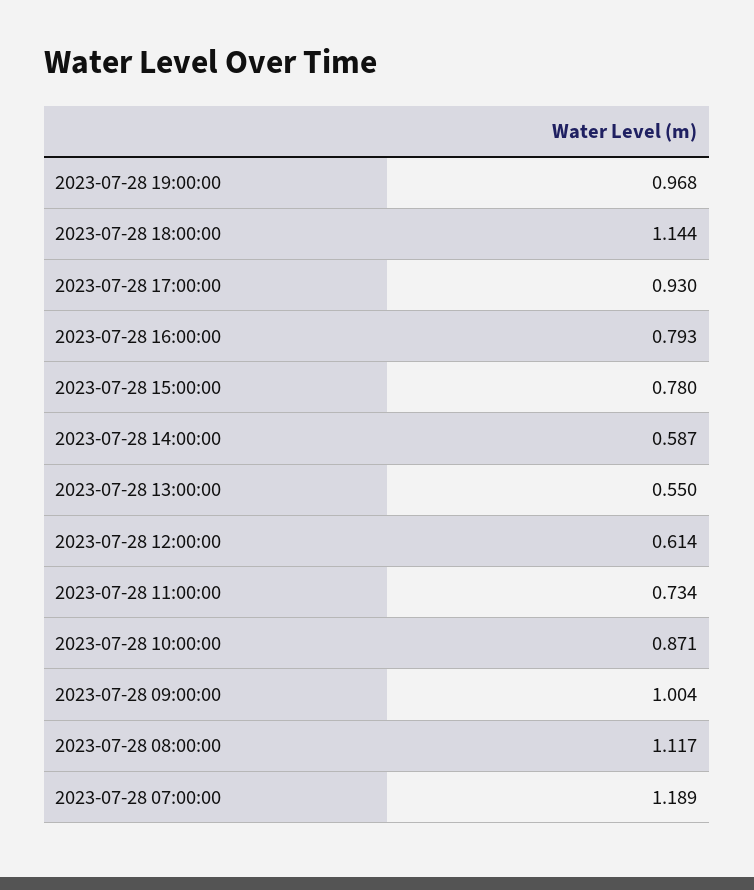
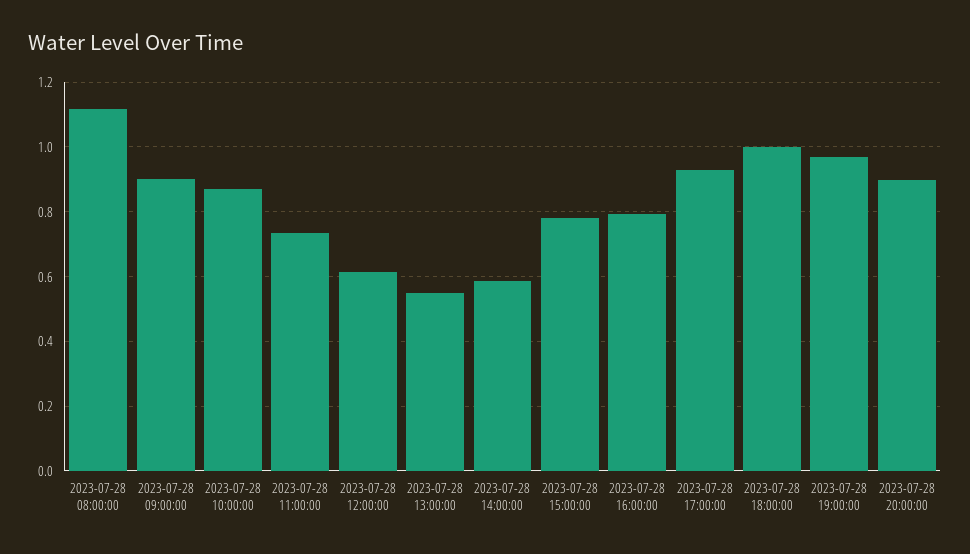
2023-07-28 18:00:00: 1.144 -> 1
2023-07-28 09:00:00: 1.004 -> 0.9
2023-07-28 07:00:00: 1.189 -> none
2023-07-28 20:00:00: none -> 0.9

